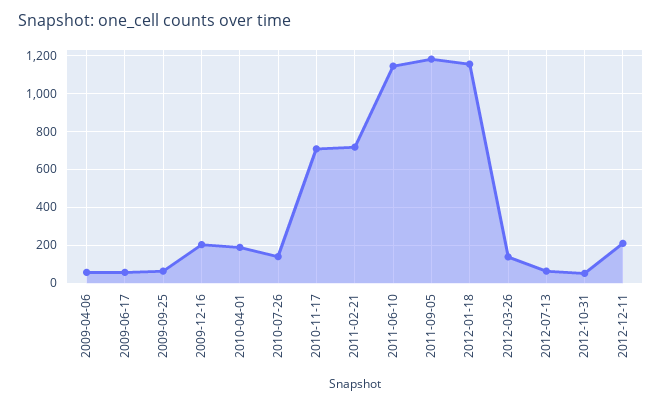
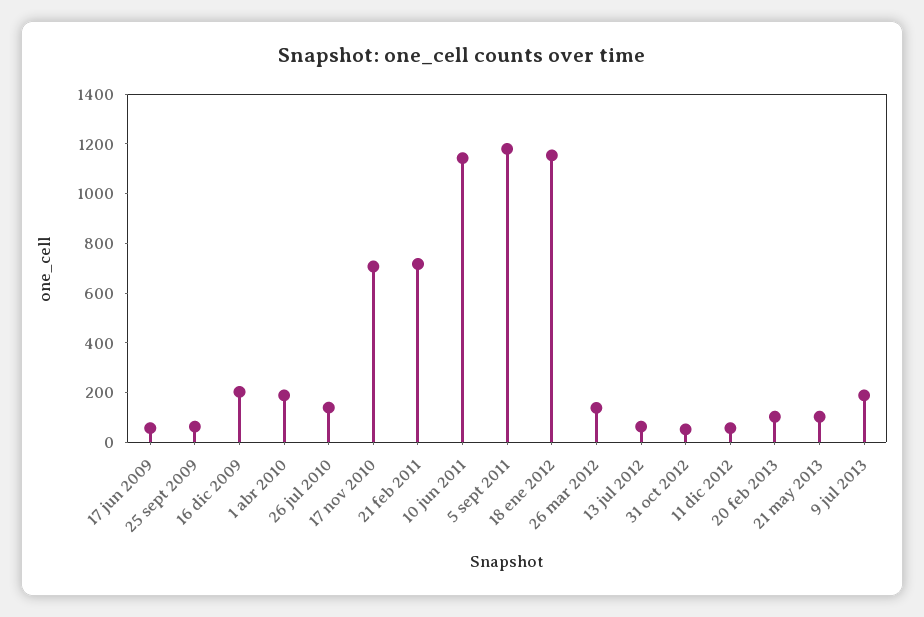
2009-04-06: 50 -> none
2012-12-11: 200 -> 50
20 feb 2013: none -> 100
21 may 2013: none -> 100
9 jul 2013: none -> 200

